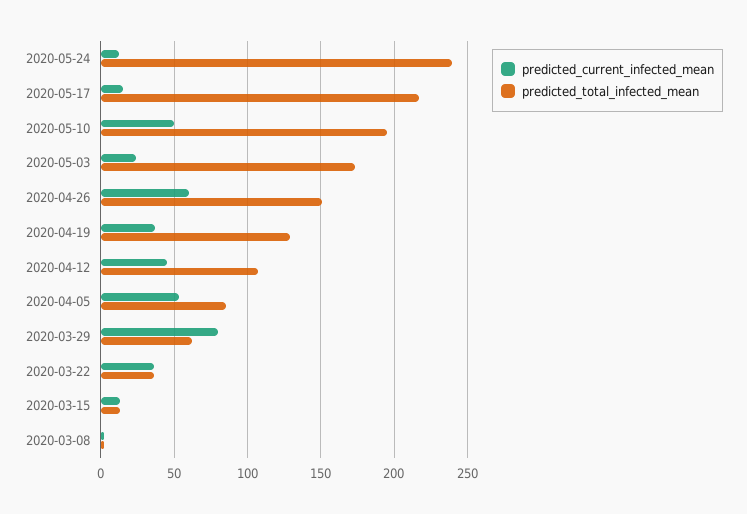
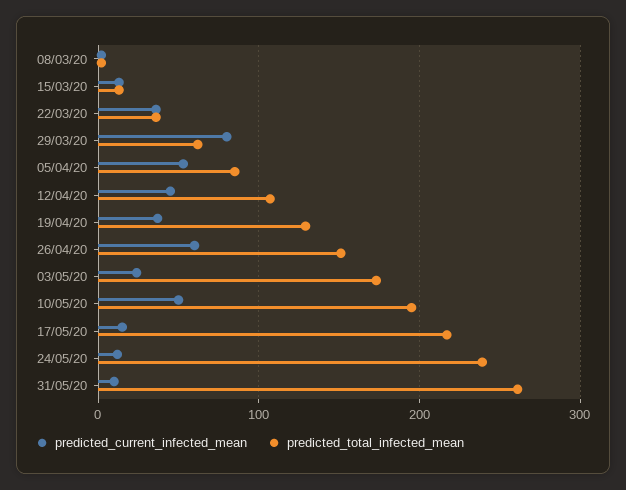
predicted_current_infected_mean, 31/05/20: none -> 10
predicted_total_infected_mean, 31/05/20: none -> 260

